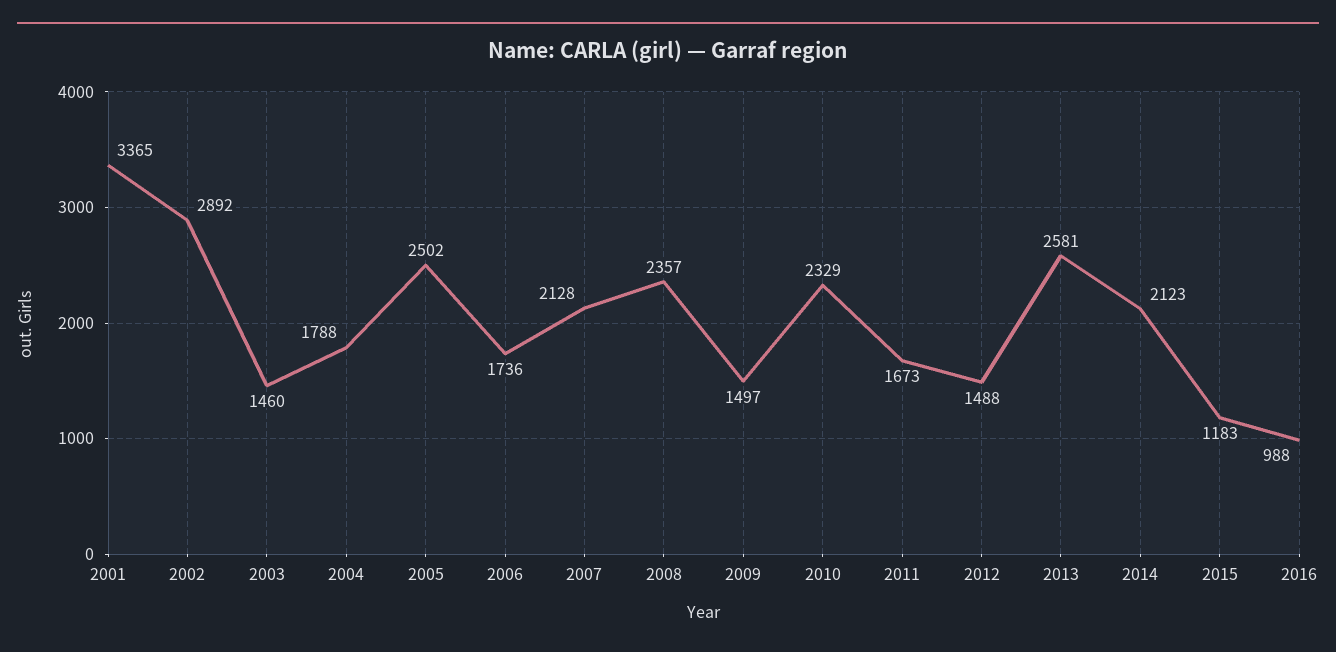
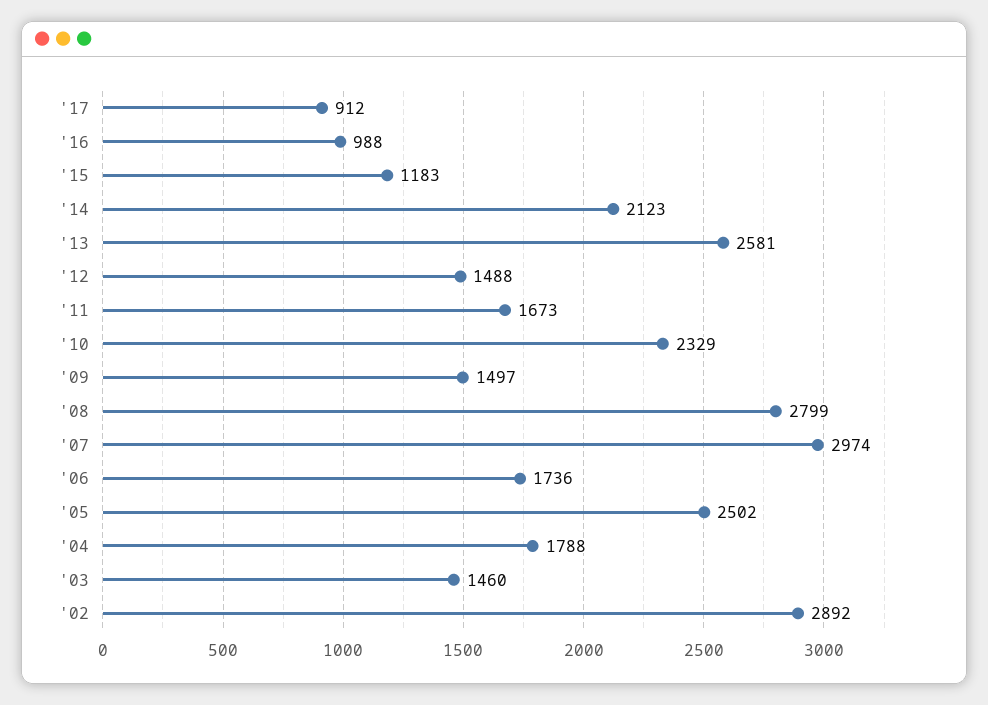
2001: 3365 -> none
2007: 2128 -> 2974
2008: 2357 -> 2799
'17: none -> 912

